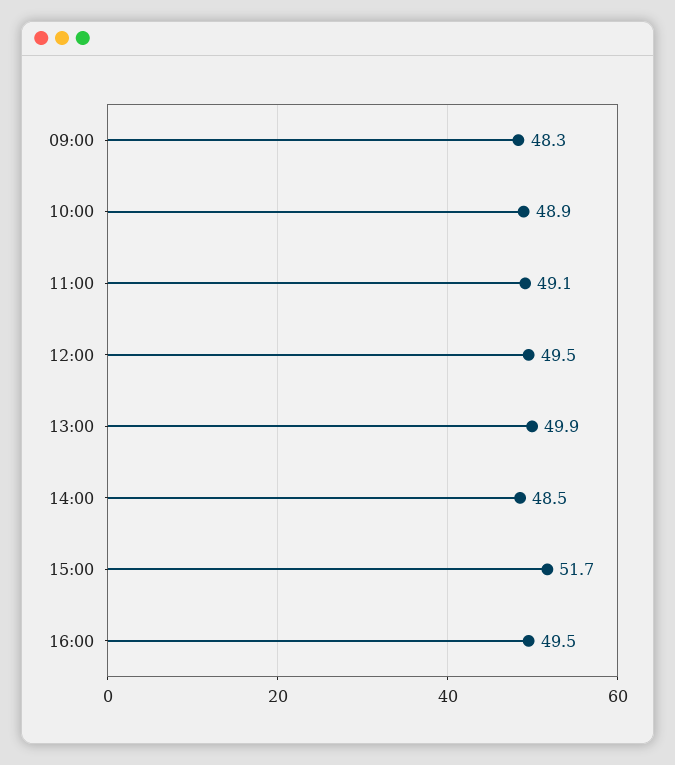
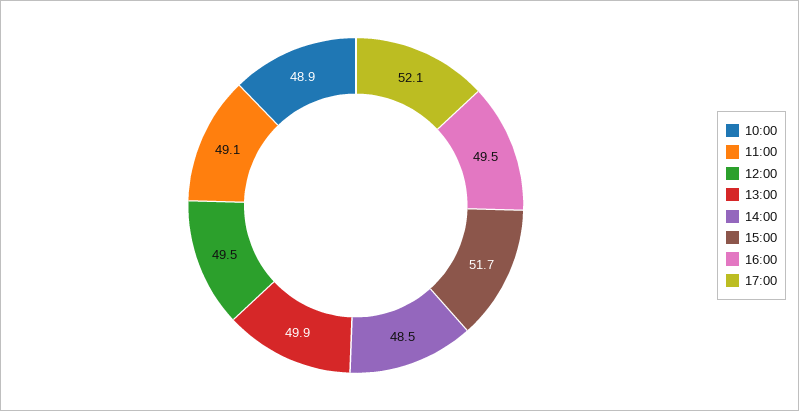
09:00: 48.3 -> none
17:00: none -> 52.1

